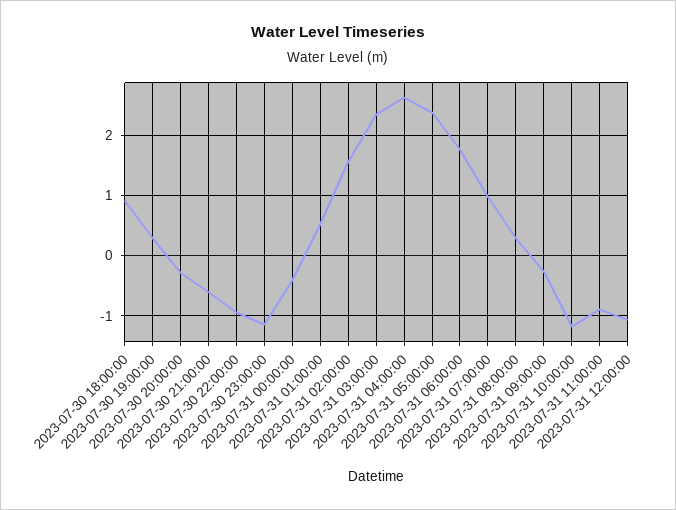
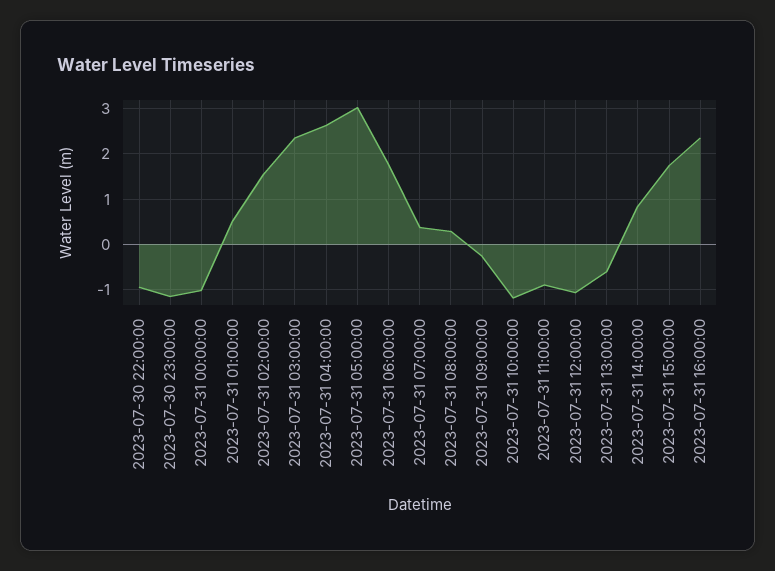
2023-07-30 18:00:00: 0.9 -> none
2023-07-30 19:00:00: 0.3 -> none
2023-07-30 20:00:00: -0.3 -> none
2023-07-30 21:00:00: -0.6 -> none
2023-07-31 00:00:00: -0.4 -> -1
2023-07-31 05:00:00: 2.4 -> 3
2023-07-31 07:00:00: 1 -> 0.4
2023-07-31 13:00:00: none -> -0.6
2023-07-31 14:00:00: none -> 0.8
2023-07-31 15:00:00: none -> 1.8
2023-07-31 16:00:00: none -> 2.4

